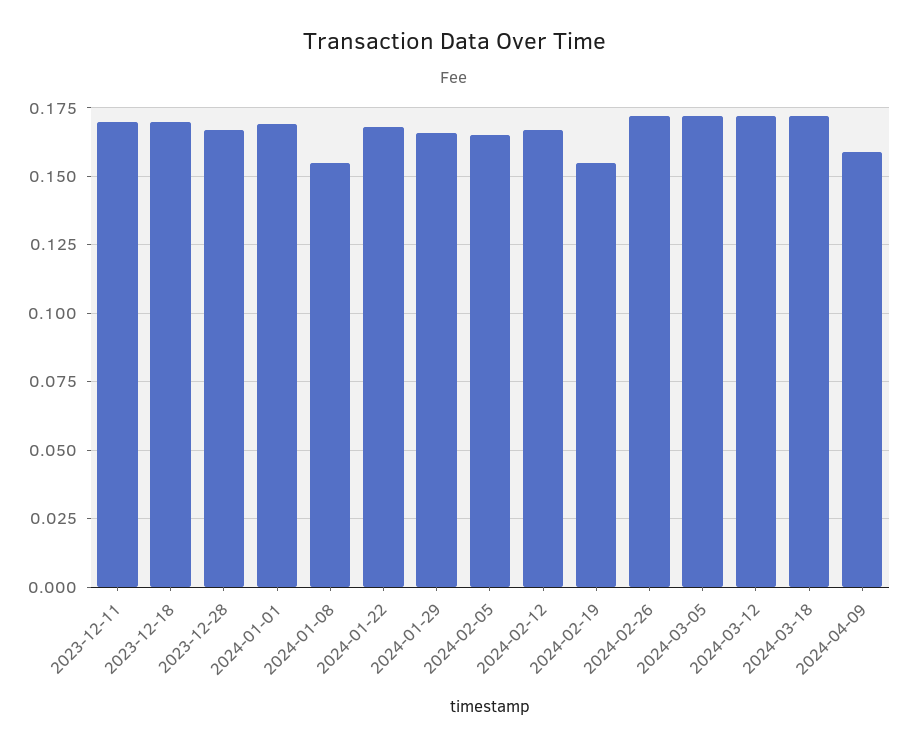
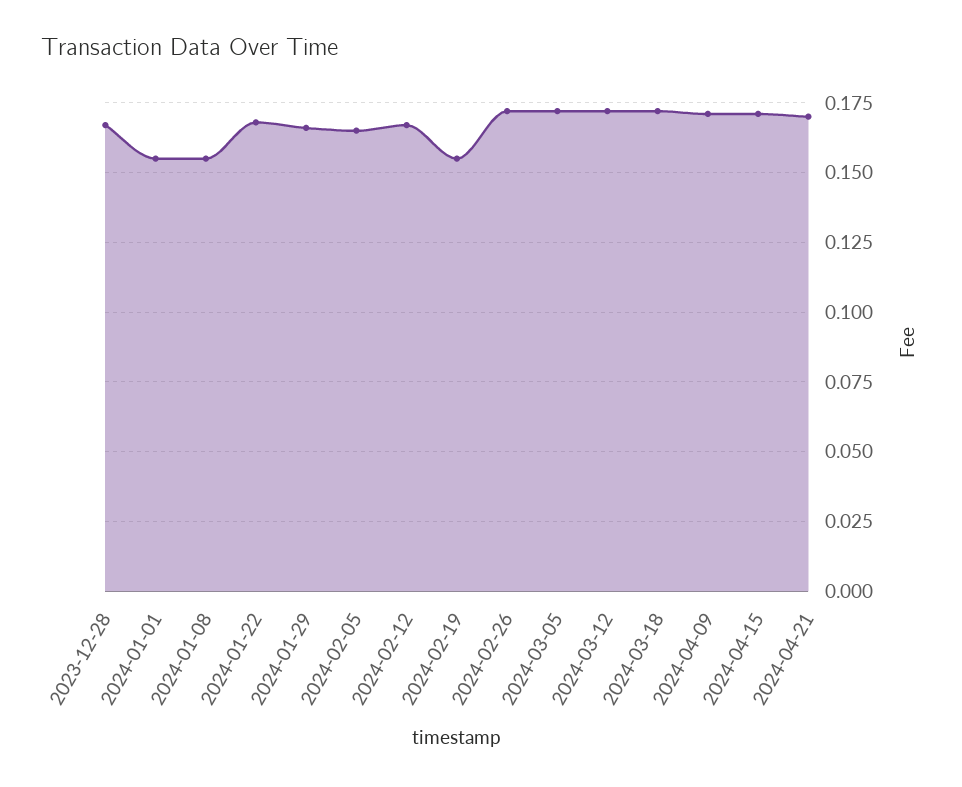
2023-12-11: 0.17 -> none
2023-12-18: 0.17 -> none
2024-01-01: 0.17 -> 0.155
2024-04-09: 0.16 -> 0.17
2024-04-15: none -> 0.17
2024-04-21: none -> 0.17

